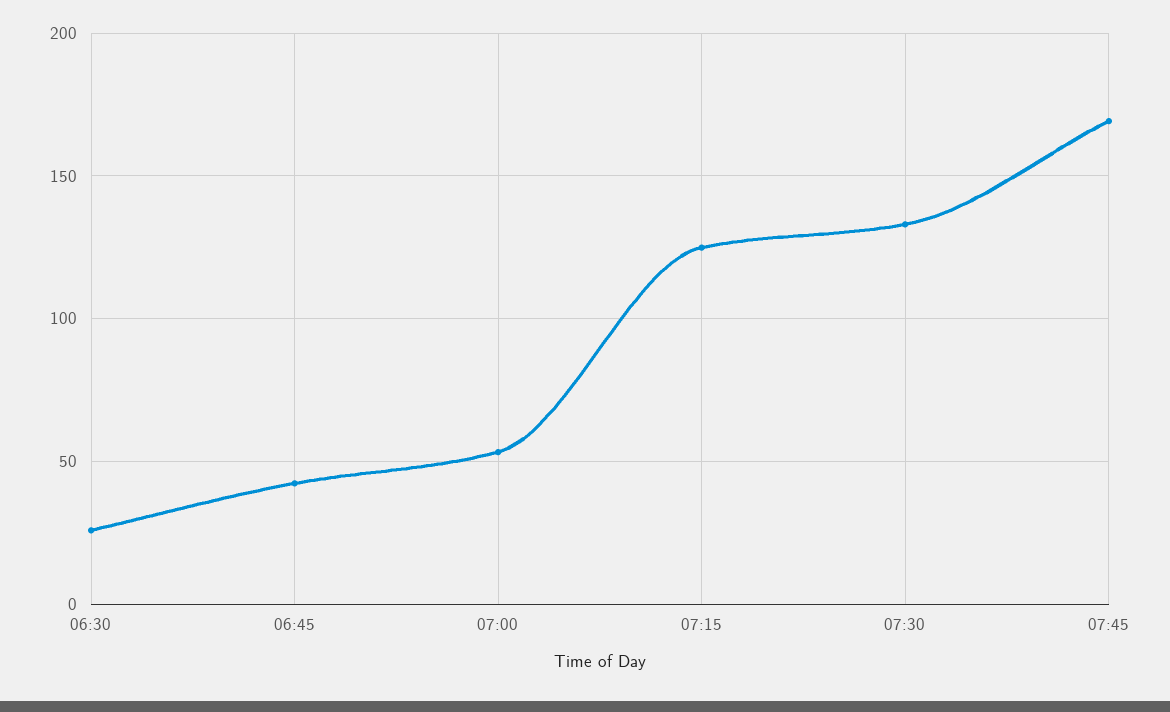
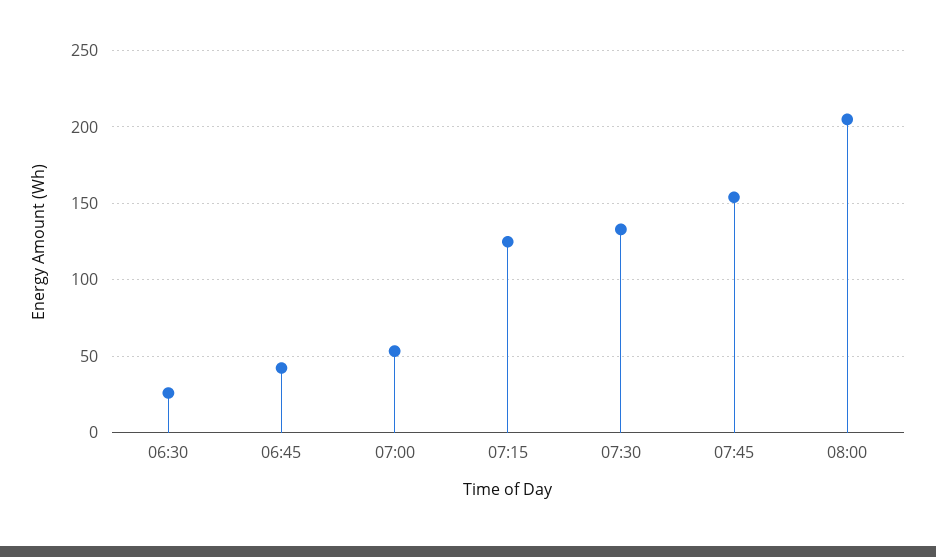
07:45: 170 -> 155
08:00: none -> 205

